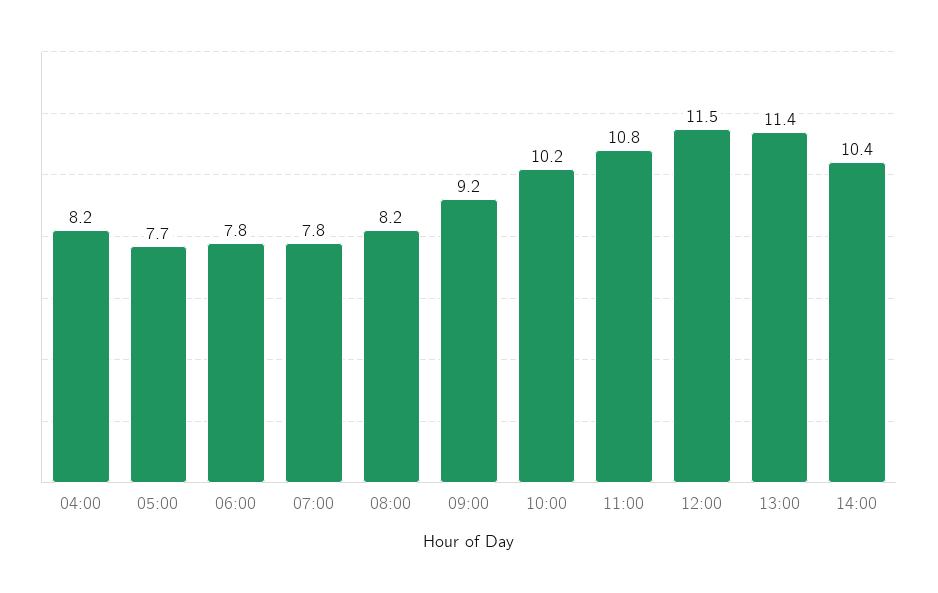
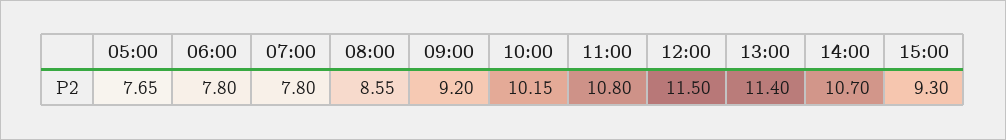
04:00: 8.2 -> none
08:00: 8.2 -> 8.55
14:00: 10.4 -> 10.7
15:00: none -> 9.3

